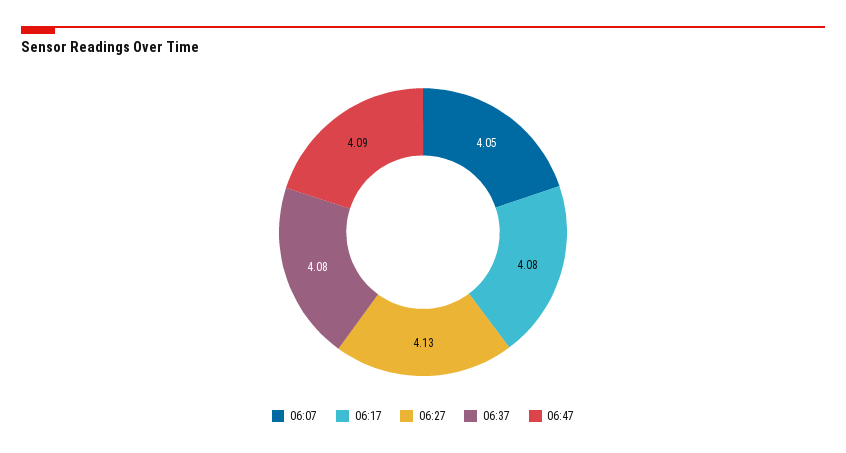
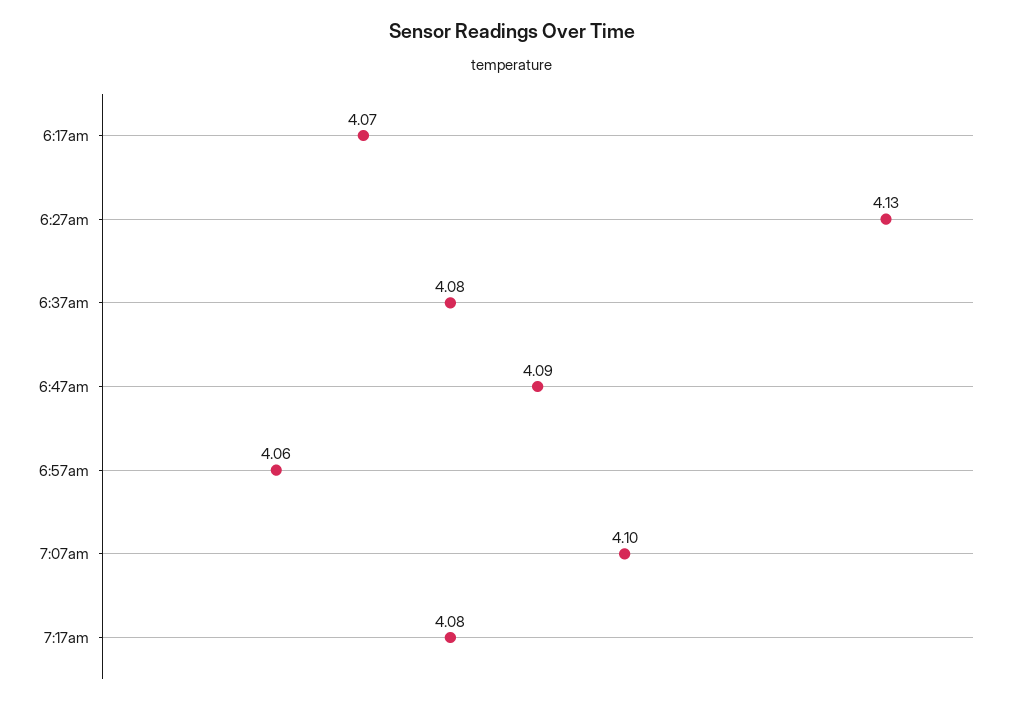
06:07: 4.05 -> none
06:17: 4.08 -> 4.07
6:57am: none -> 4.06
7:07am: none -> 4.1
7:17am: none -> 4.08

